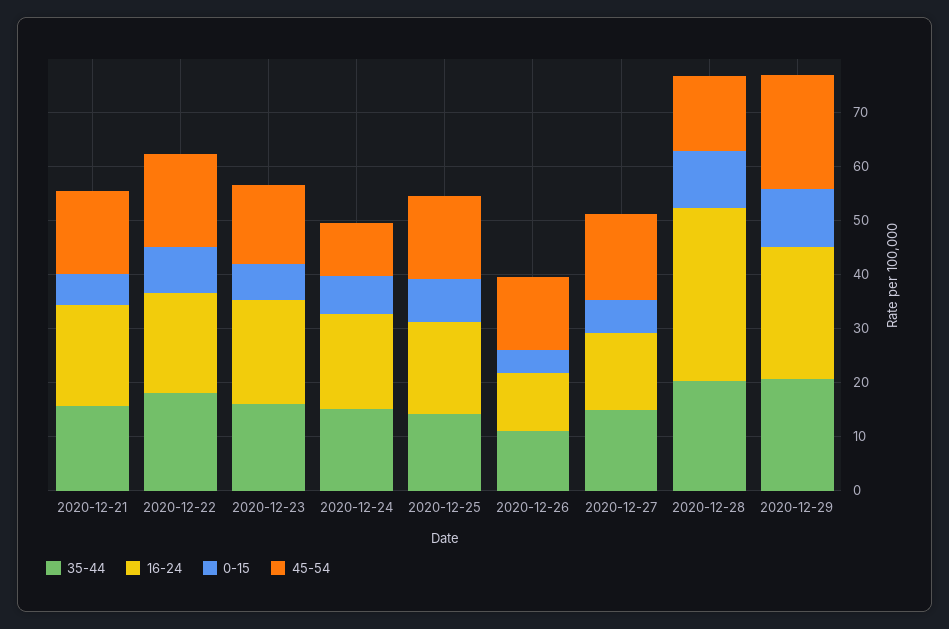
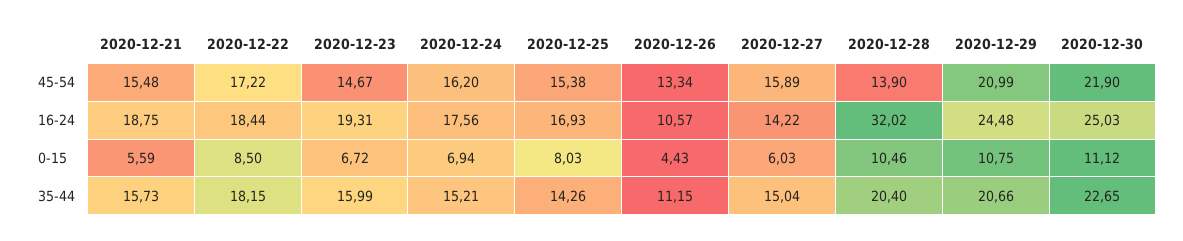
45-54, 2020-12-24: 10 -> 16.2
45-54, 2020-12-30: none -> 21.9
16-24, 2020-12-30: none -> 25.03
0-15, 2020-12-30: none -> 11.12
35-44, 2020-12-30: none -> 22.65

